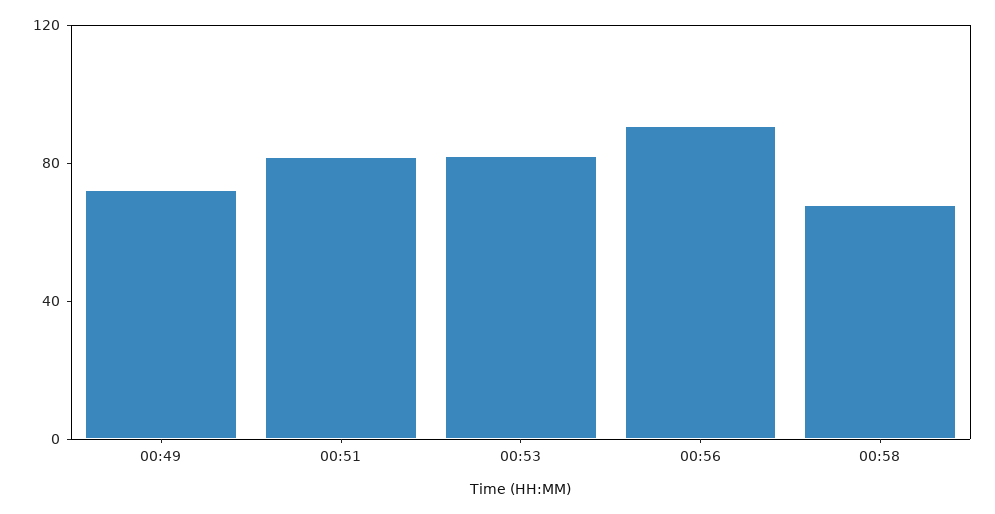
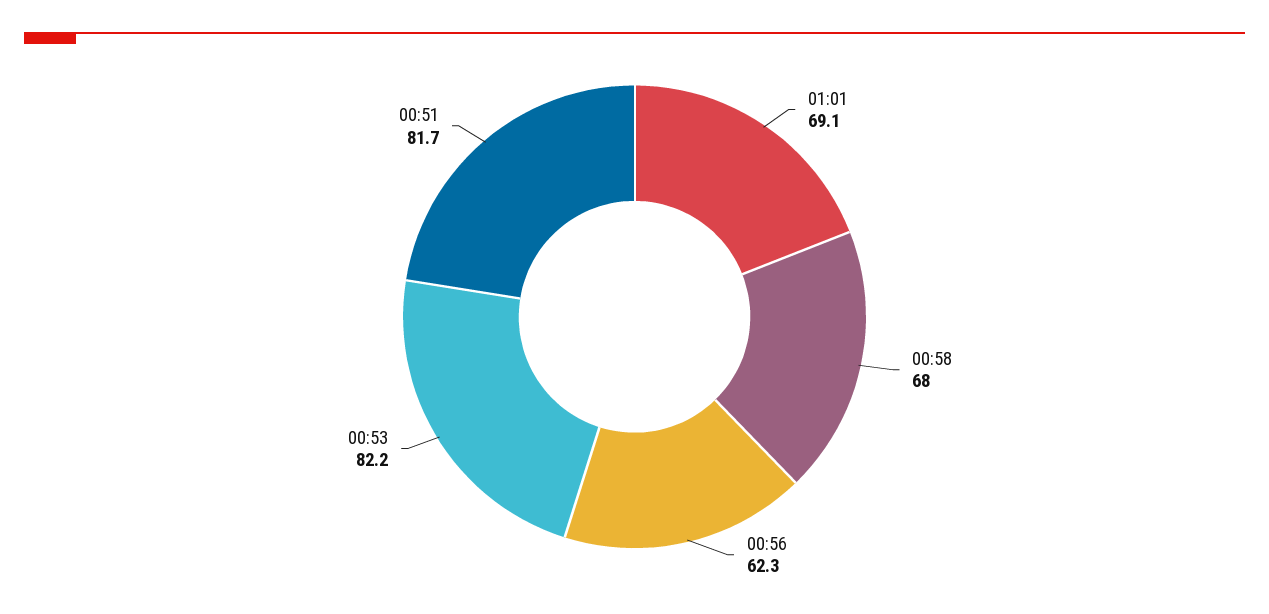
00:49: 70 -> none
00:56: 90 -> 62.3
01:01: none -> 69.1

